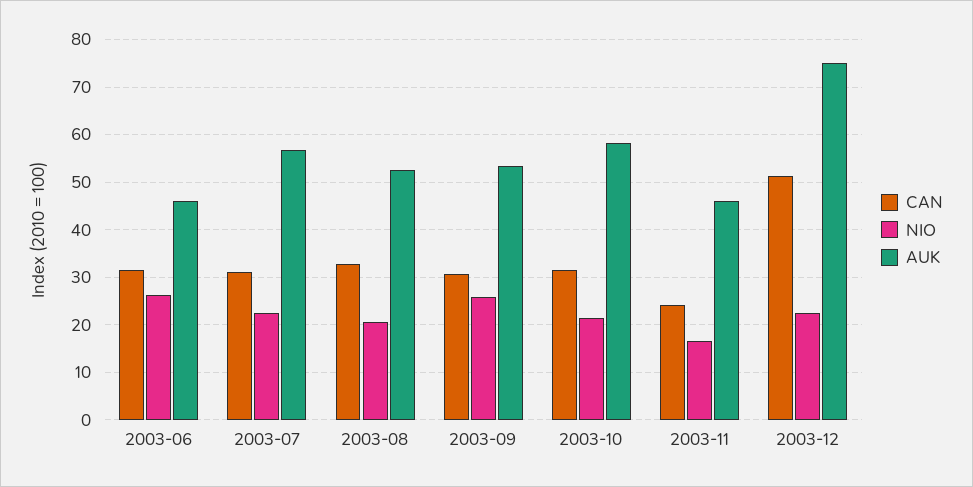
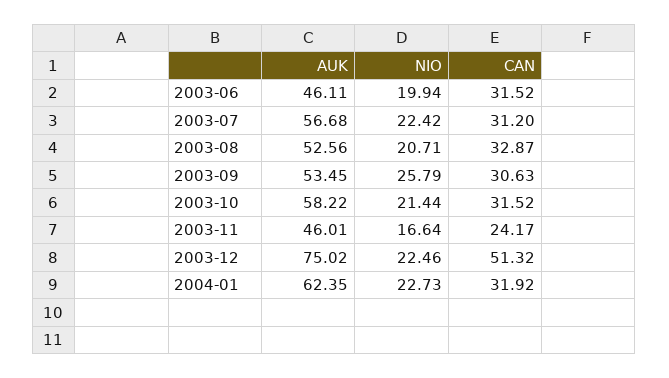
NIO, 2003-06: 26 -> 19.94
AUK, 2004-01: none -> 62.35
NIO, 2004-01: none -> 22.73
CAN, 2004-01: none -> 31.92

